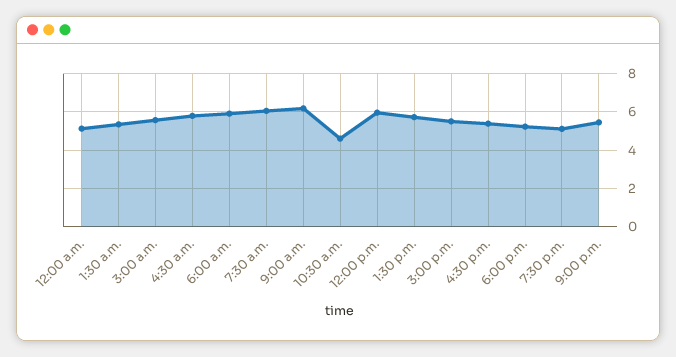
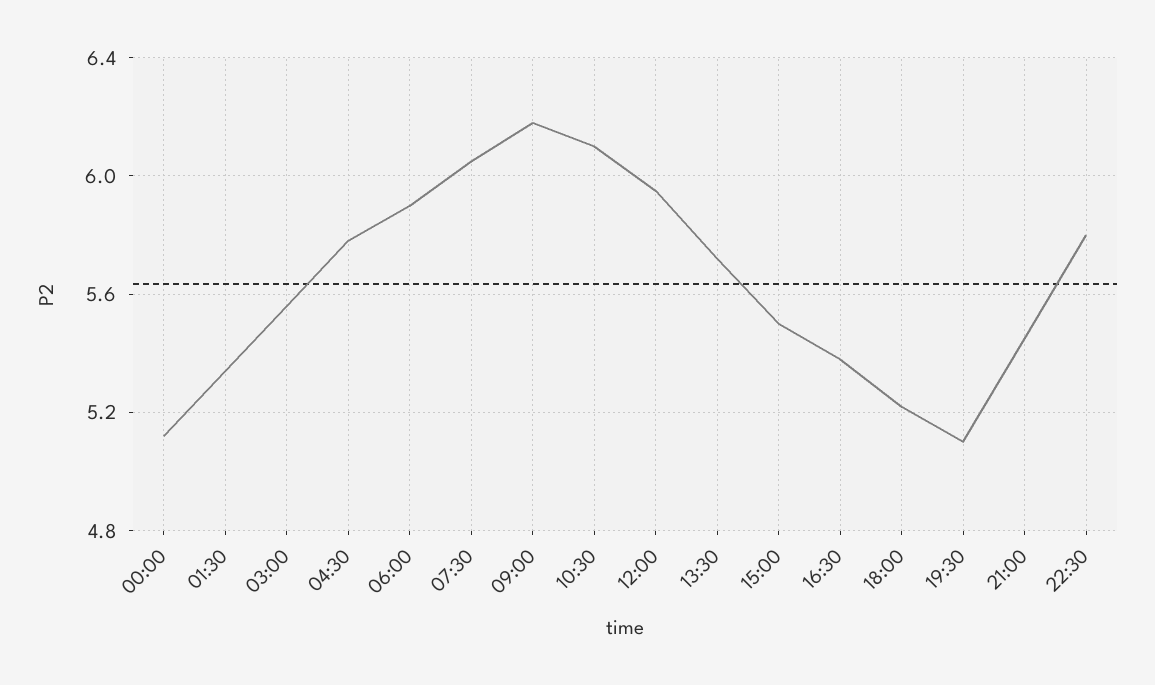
10:30 a.m.: 4.5 -> 6.1
22:30: none -> 5.8

